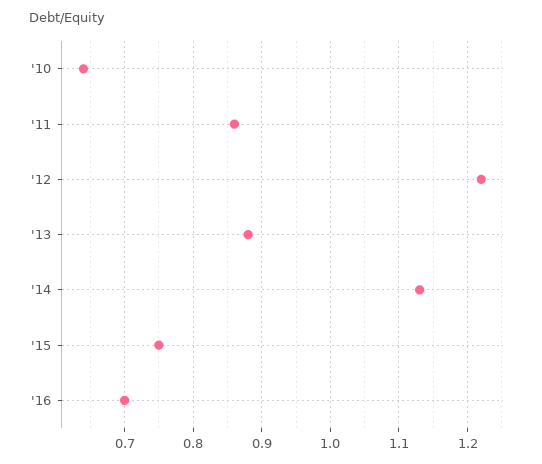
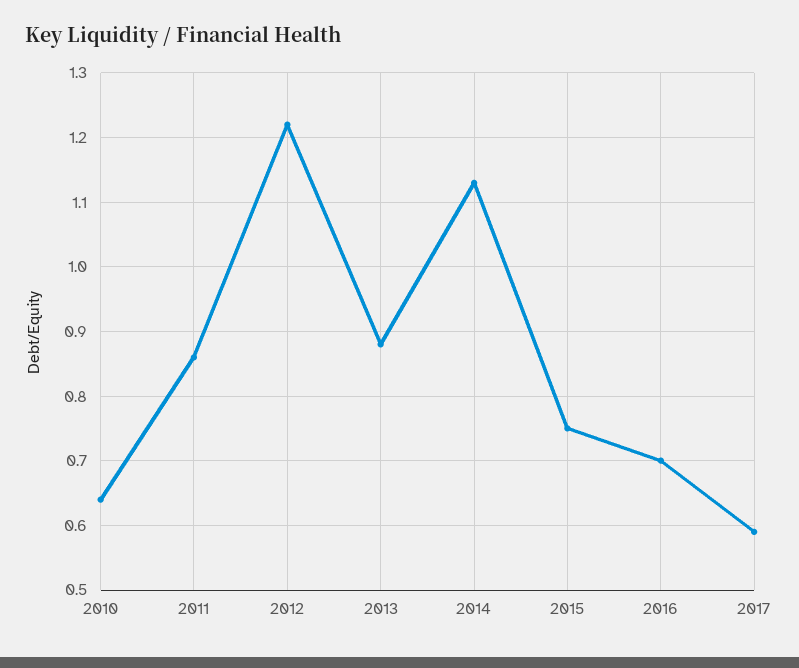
2017: none -> 0.59

